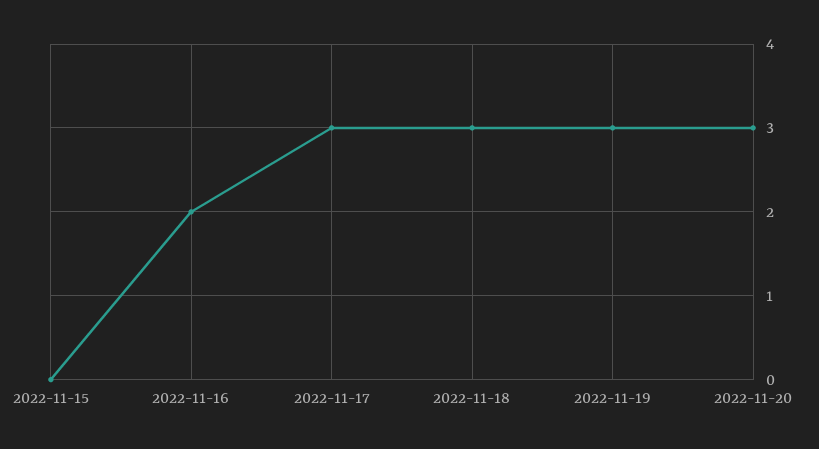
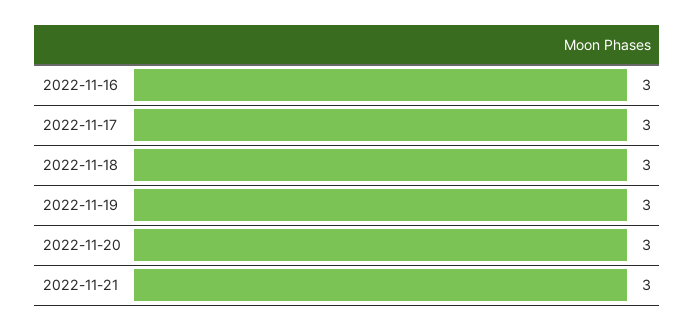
2022-11-15: 0 -> none
2022-11-16: 2 -> 3
2022-11-21: none -> 3

